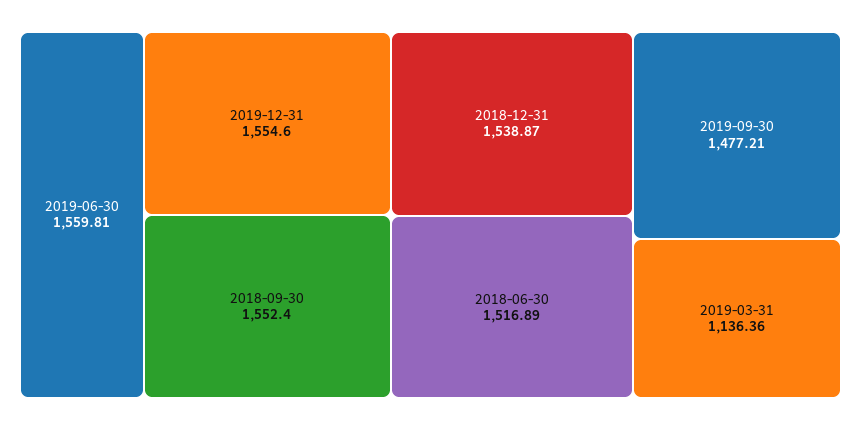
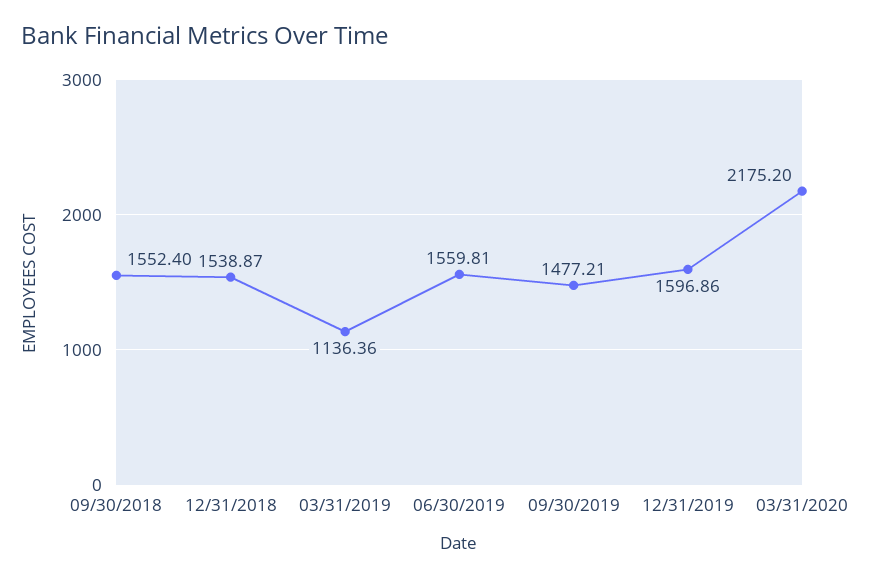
2019-12-31: 1554.6 -> 1596.86
2018-06-30: 1516.89 -> none
03/31/2020: none -> 2175.2

